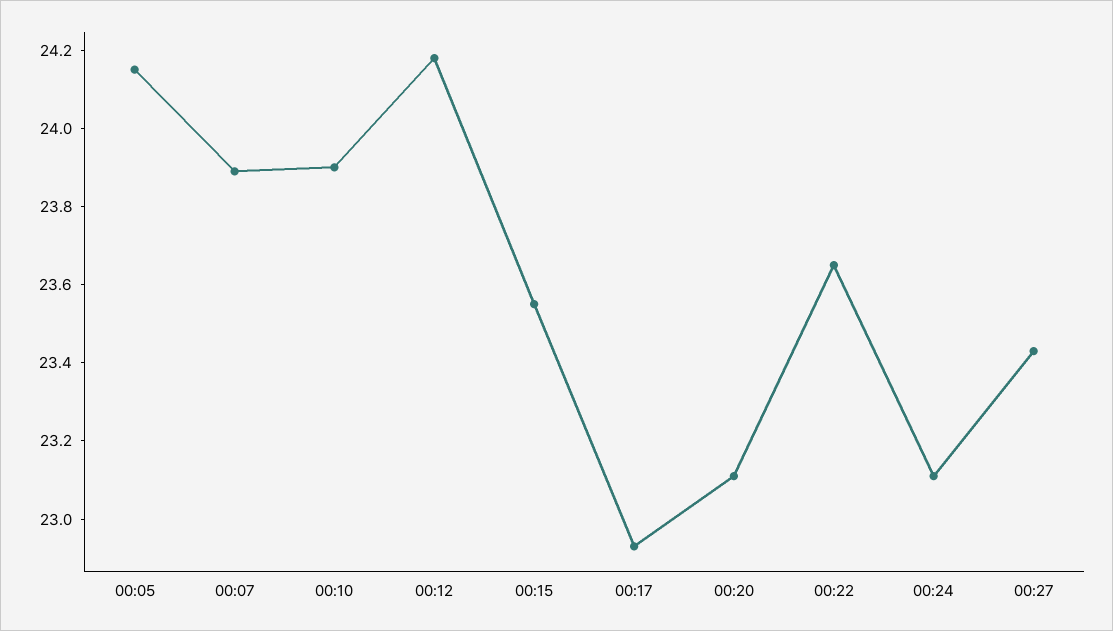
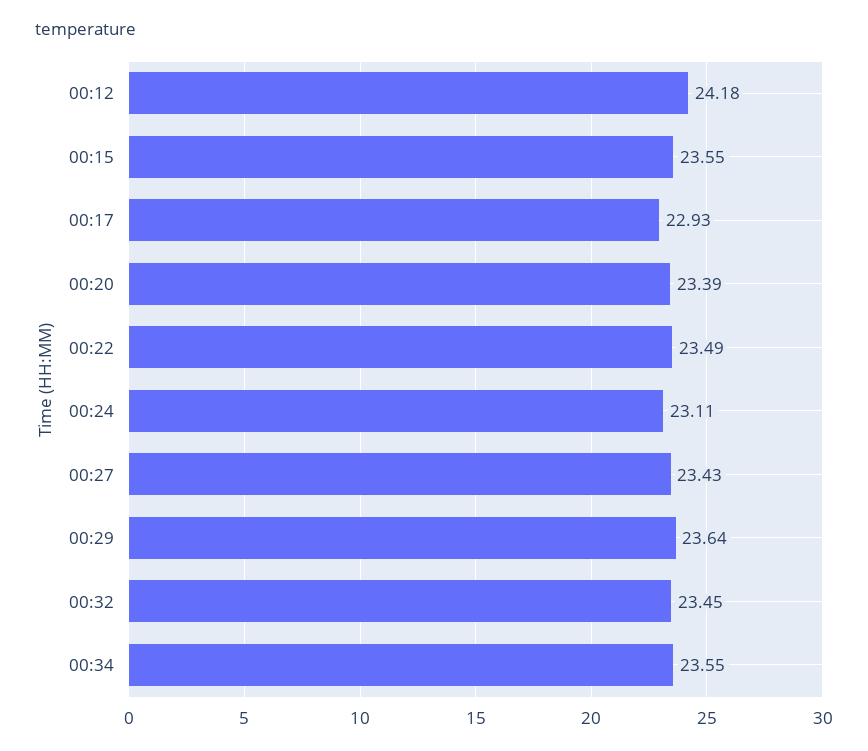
00:05: 24.15 -> none
00:07: 23.9 -> none
00:10: 23.9 -> none
00:20: 23.1 -> 23.39
00:22: 23.65 -> 23.49
00:29: none -> 23.64
00:32: none -> 23.45
00:34: none -> 23.55

